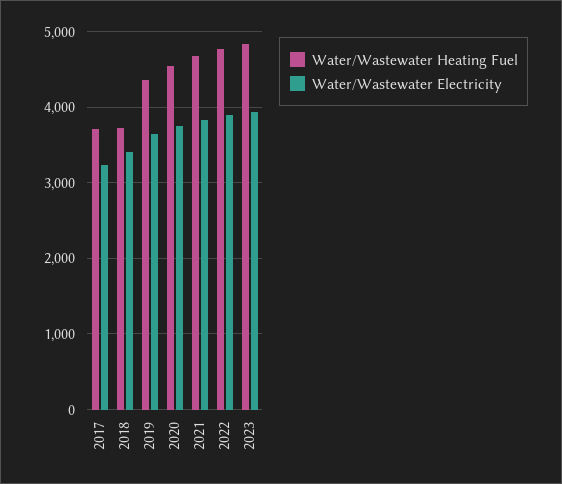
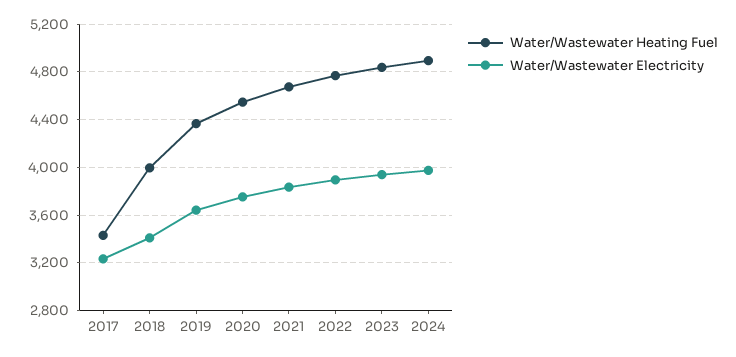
Water/Wastewater Heating Fuel, 2017: 3700 -> 3400
Water/Wastewater Heating Fuel, 2018: 3700 -> 4000
Water/Wastewater Heating Fuel, 2024: none -> 4900
Water/Wastewater Electricity, 2024: none -> 4000

